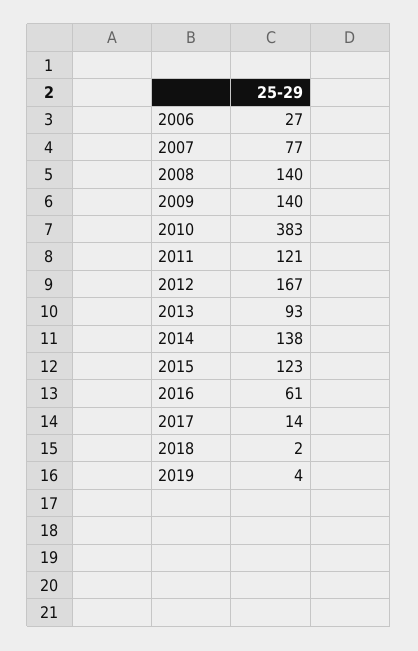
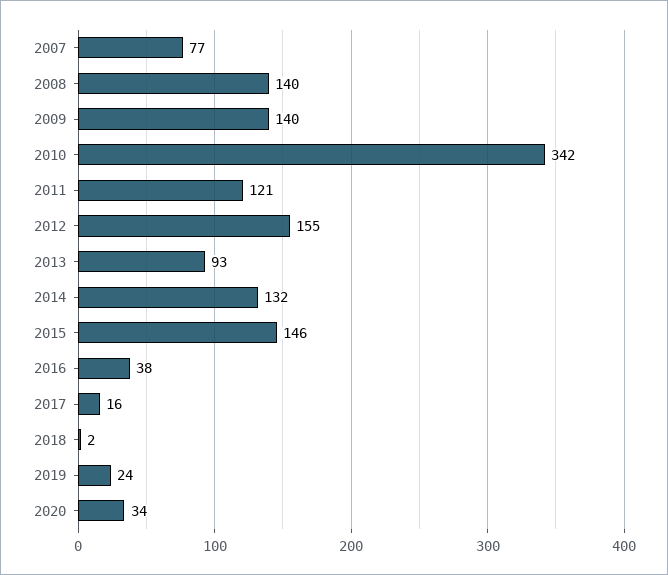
2006: 27 -> none
2010: 383 -> 342
2012: 167 -> 155
2014: 138 -> 132
2015: 123 -> 146
2016: 61 -> 38
2017: 14 -> 16
2019: 4 -> 24
2020: none -> 34

